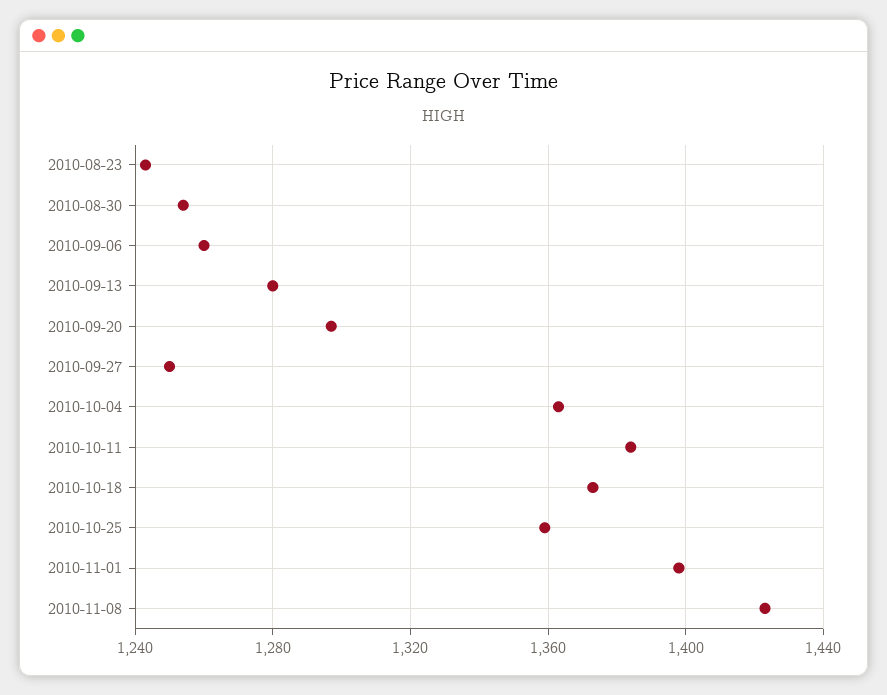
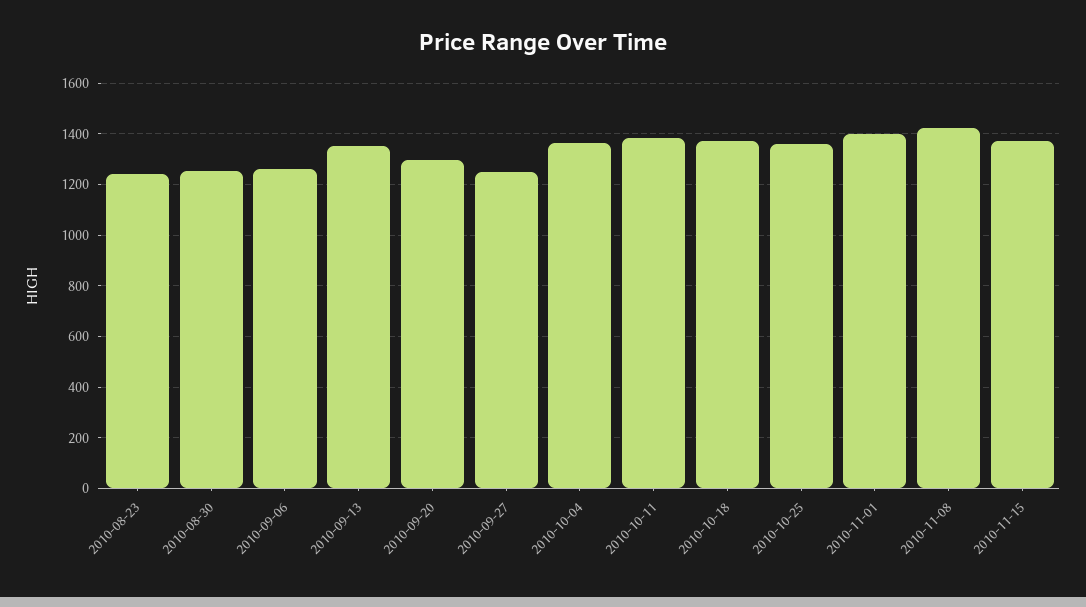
2010-09-13: 1280 -> 1350
2010-11-15: none -> 1375

